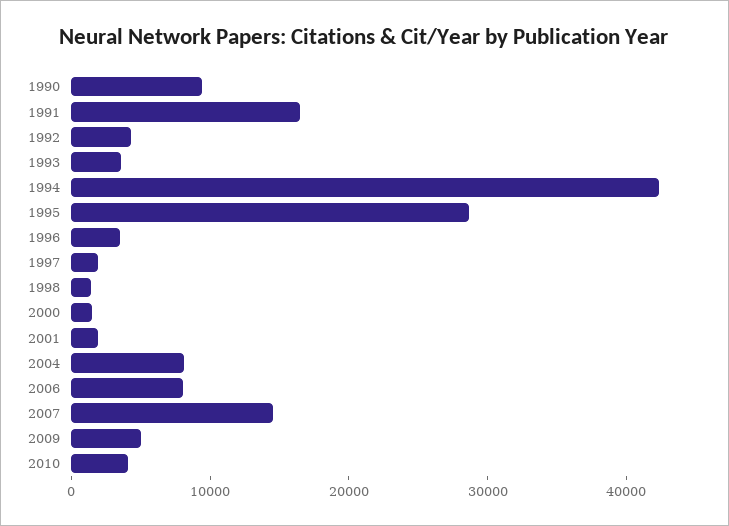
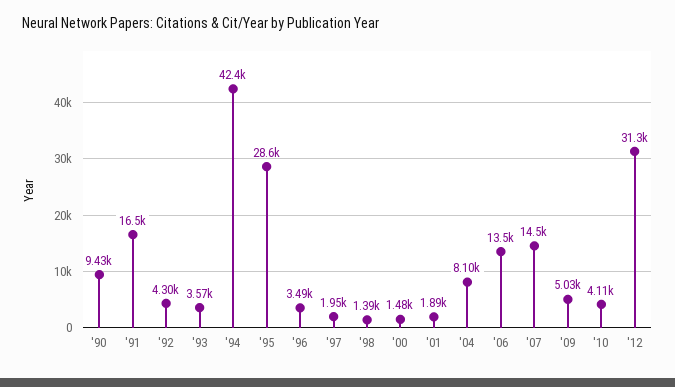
2006: 8000 -> 13500
'12: none -> 31300

